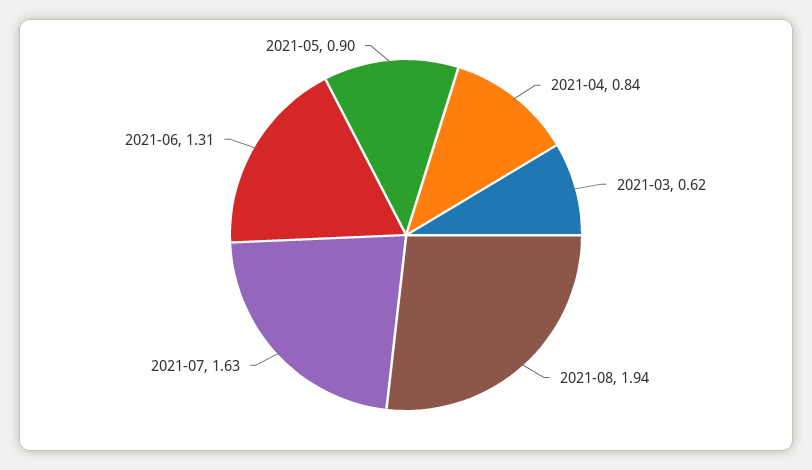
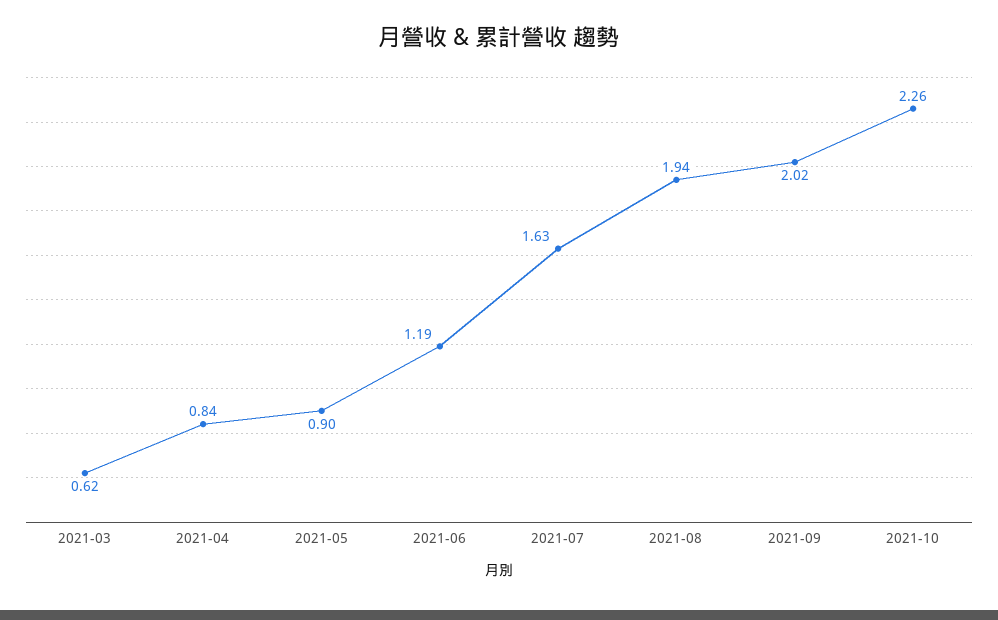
2021-06: 1.31 -> 1.19
2021-09: none -> 2.02
2021-10: none -> 2.26

